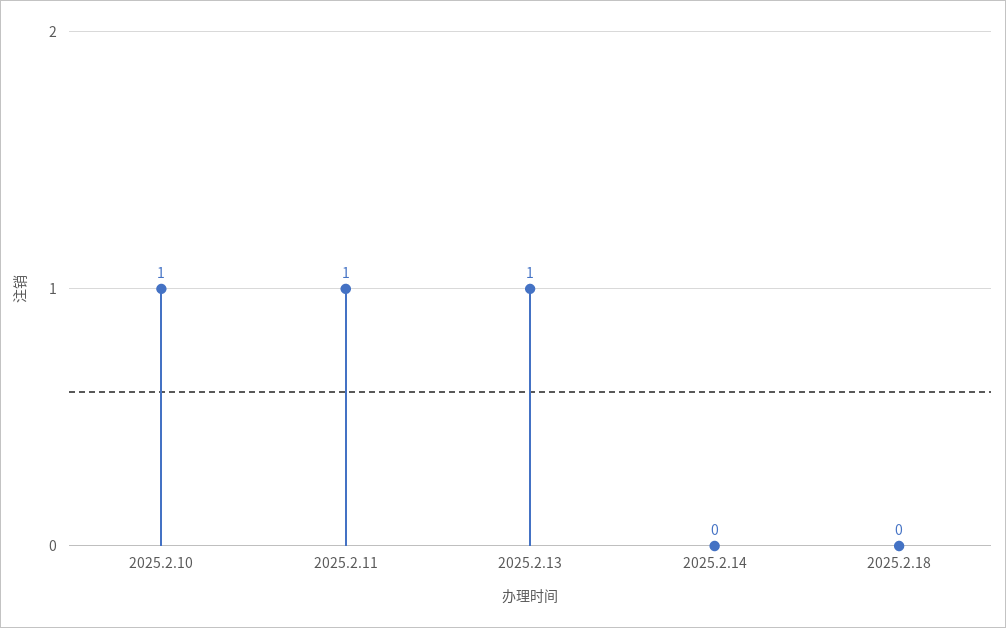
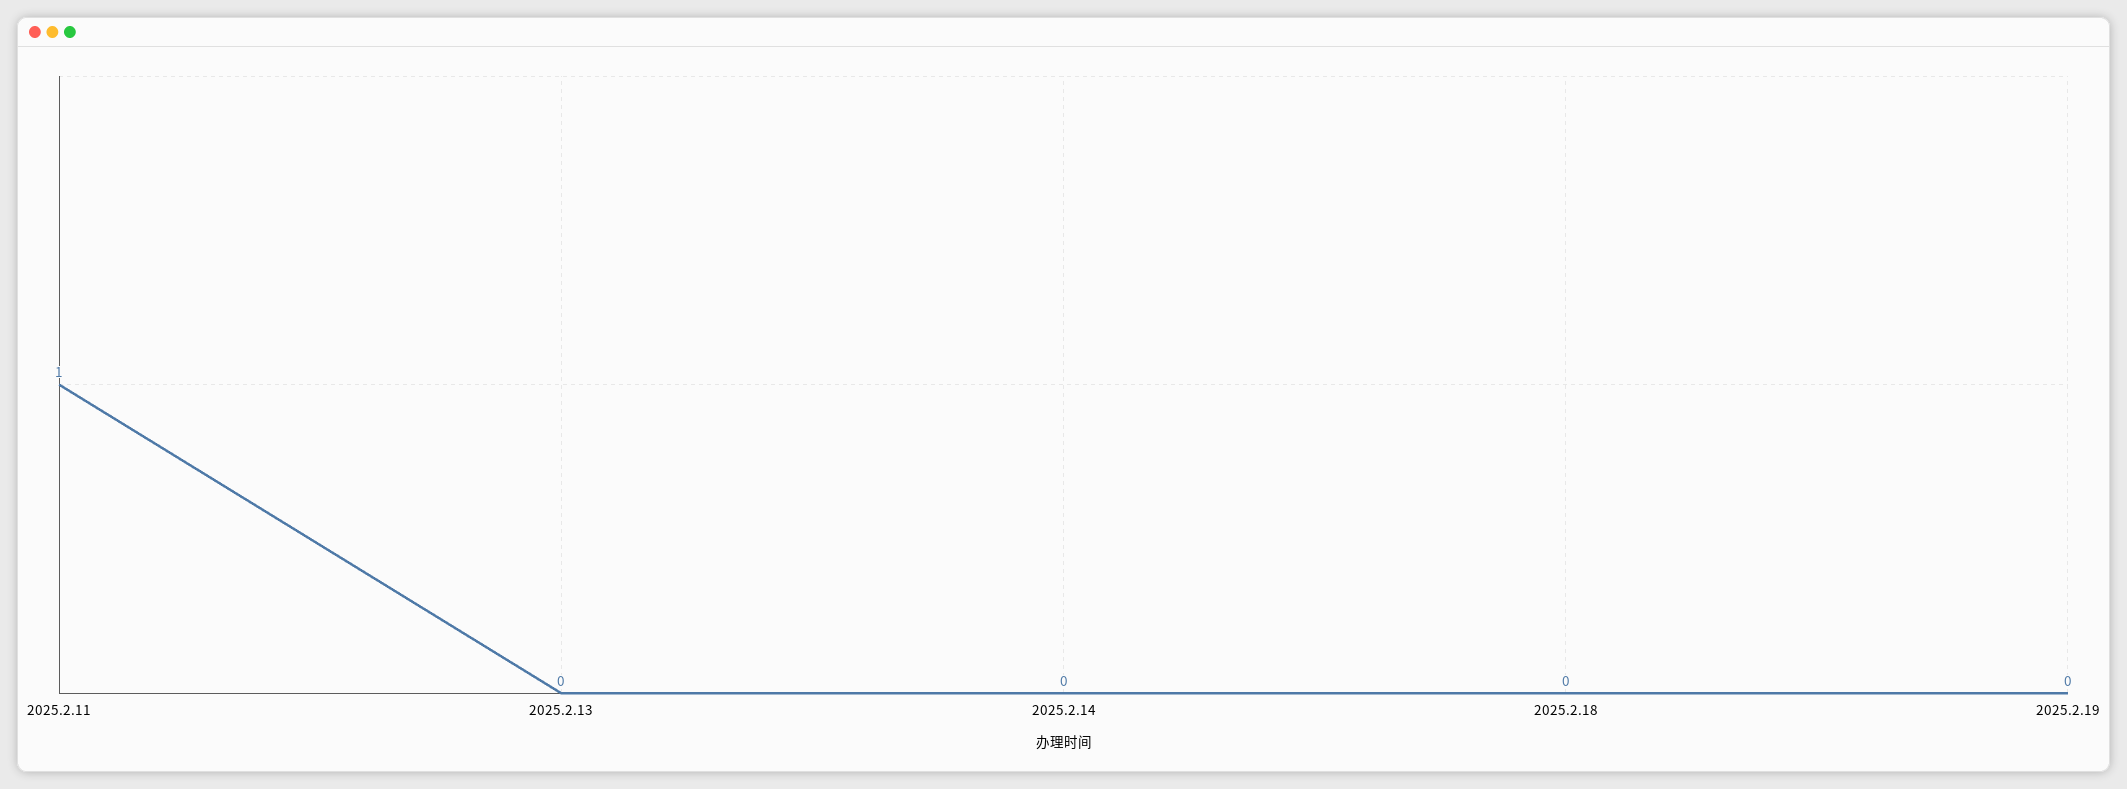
2025.2.10: 1 -> none
2025.2.13: 1 -> 0
2025.2.19: none -> 0

